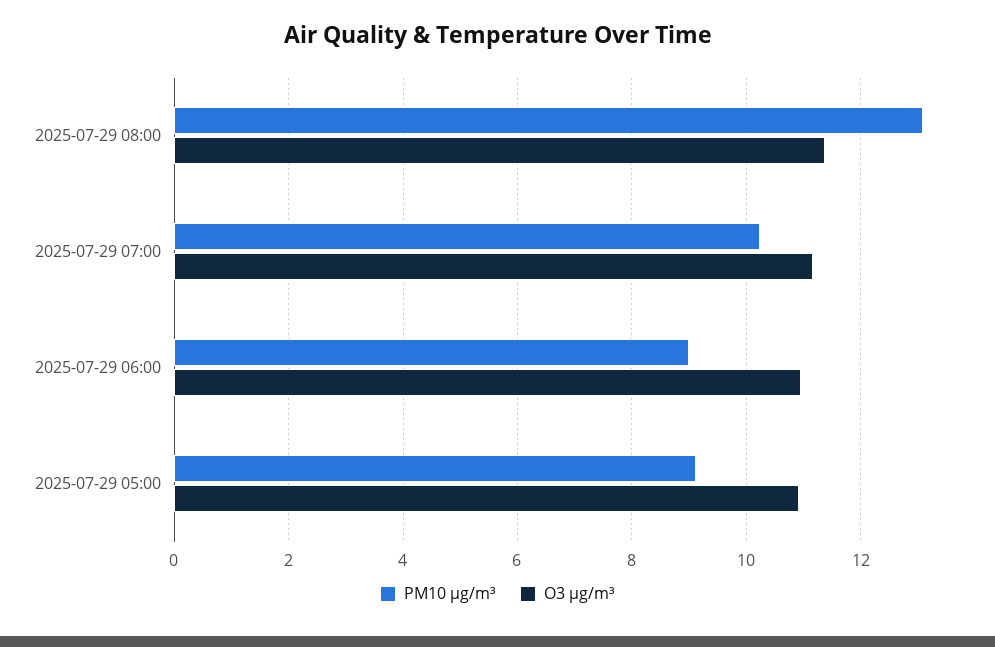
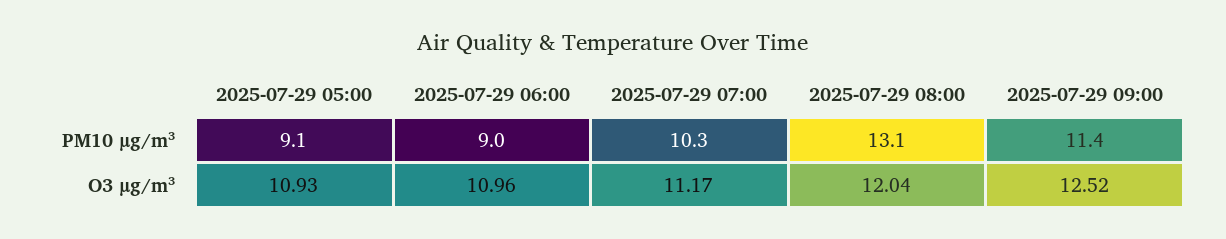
O3 µg/m³, 2025-07-29 08:00: 11.4 -> 12.04
PM10 µg/m³, 2025-07-29 09:00: none -> 11.4
O3 µg/m³, 2025-07-29 09:00: none -> 12.52

